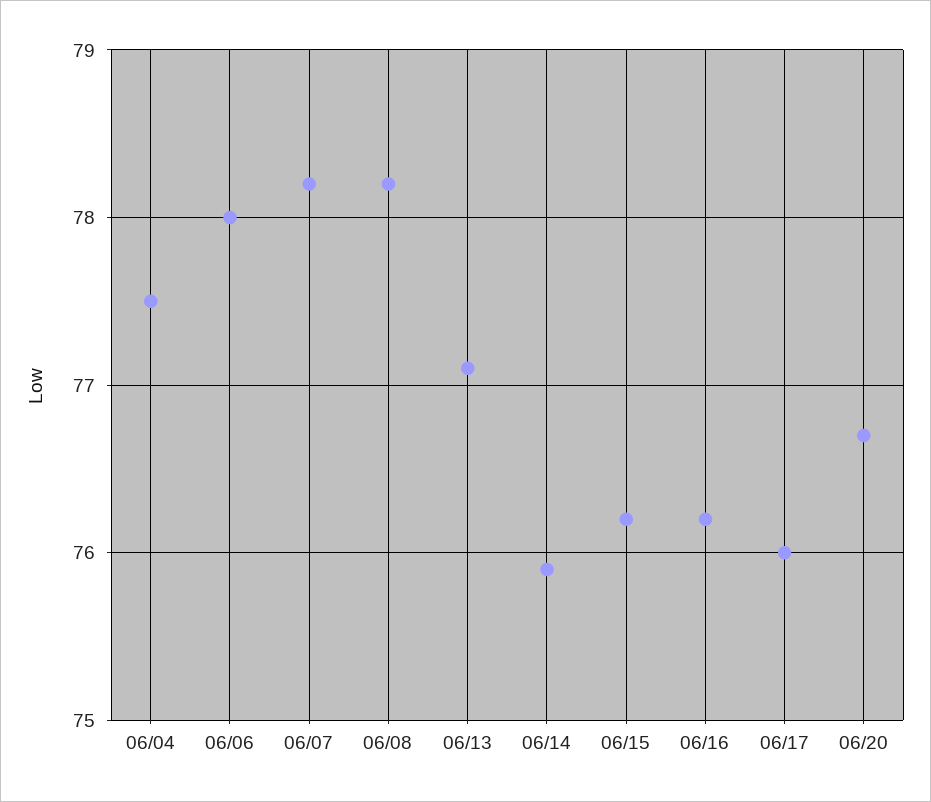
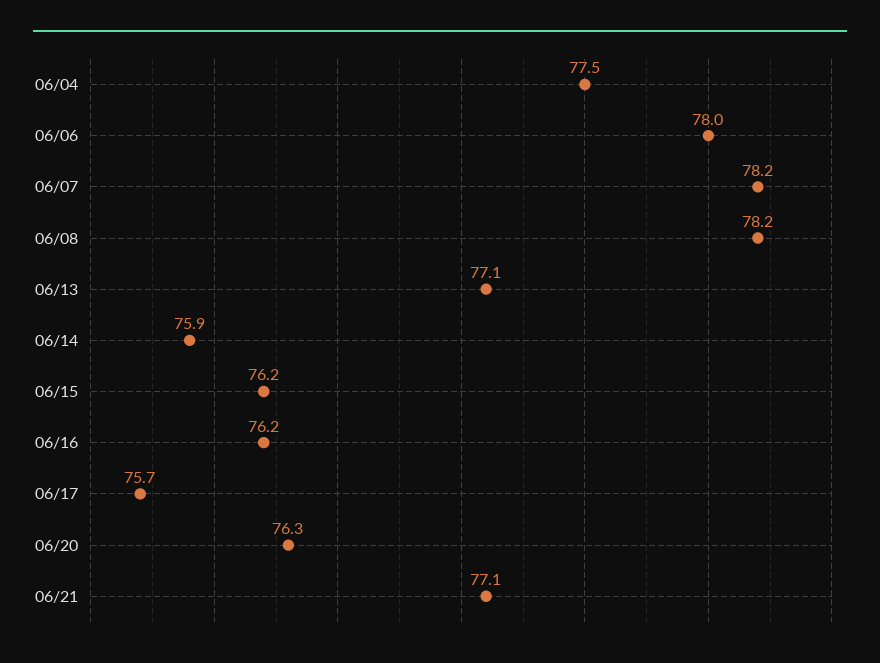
06/17: 76 -> 75.7
06/20: 76.7 -> 76.3
06/21: none -> 77.1

